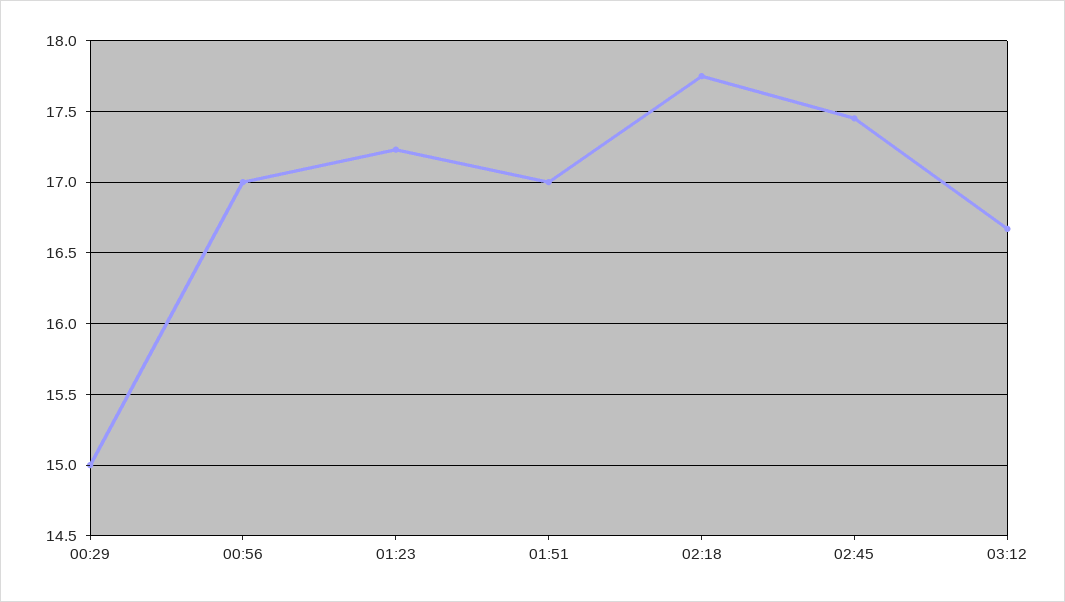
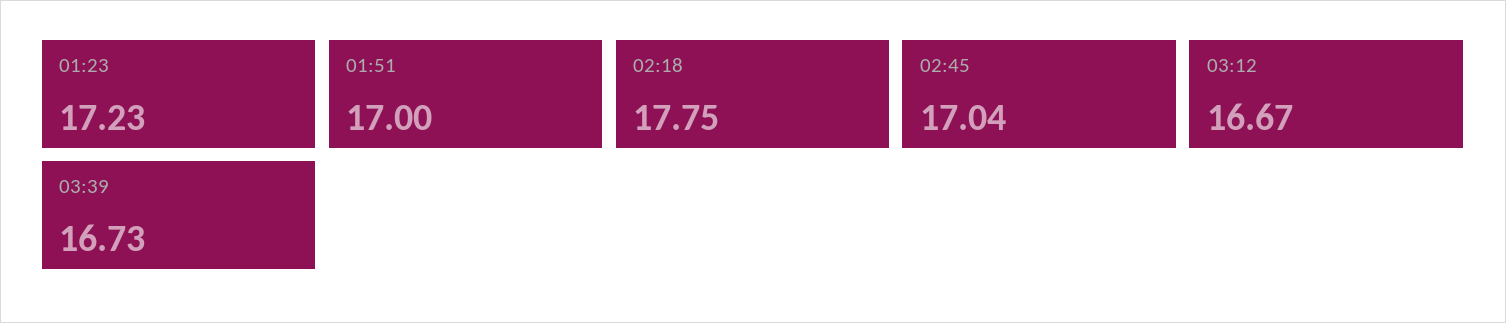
00:29: 15 -> none
00:56: 17 -> none
02:45: 17.45 -> 17.04
03:39: none -> 16.73

